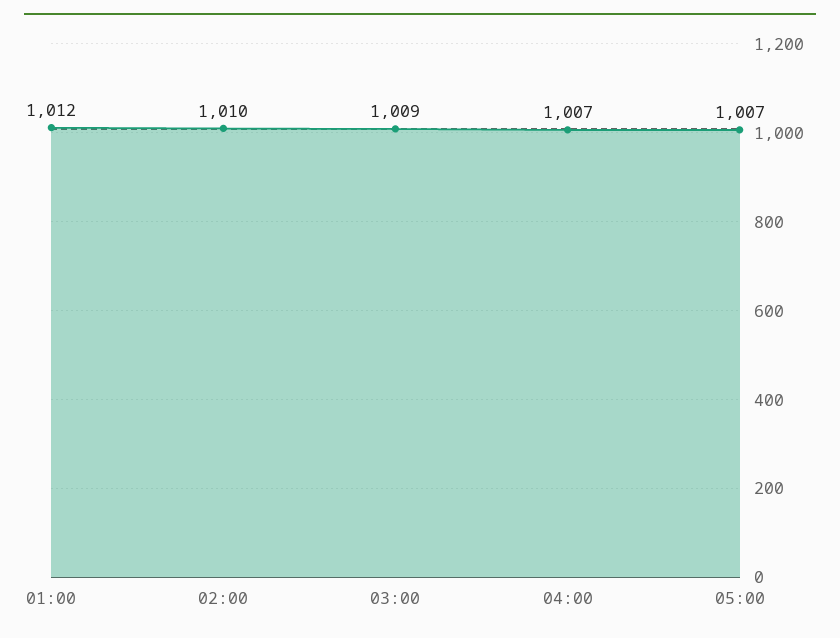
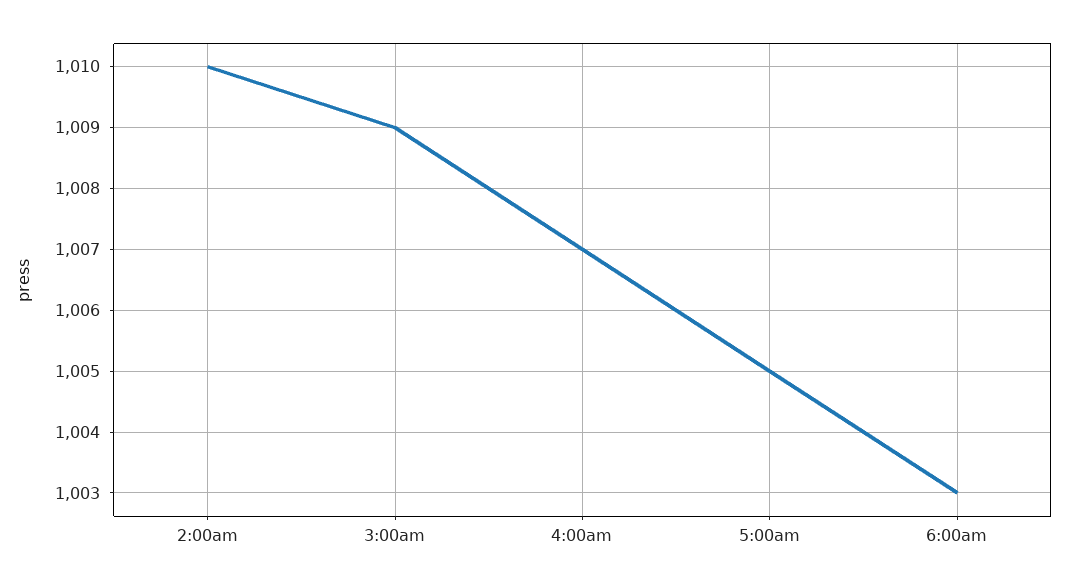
01:00: 1012 -> none
05:00: 1007 -> 1005
6:00am: none -> 1003

